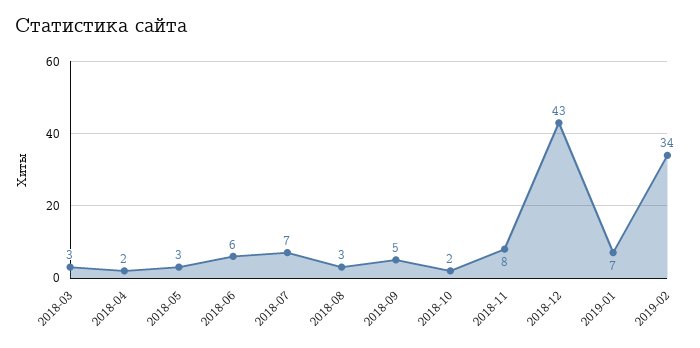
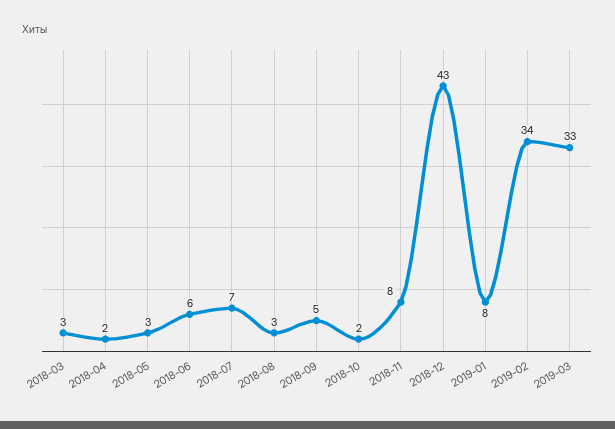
2019-01: 7 -> 8
2019-03: none -> 33

